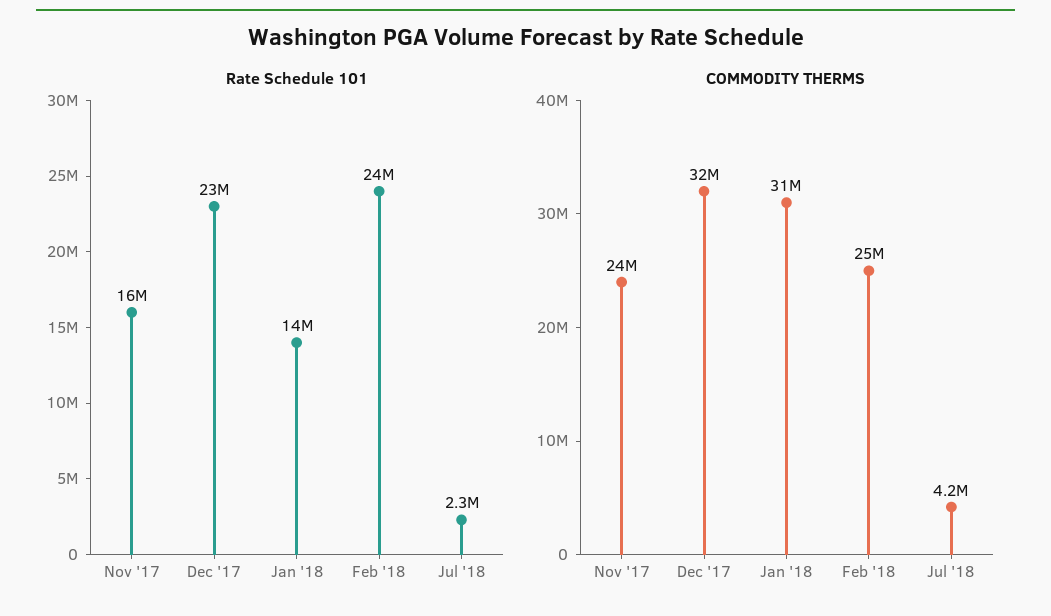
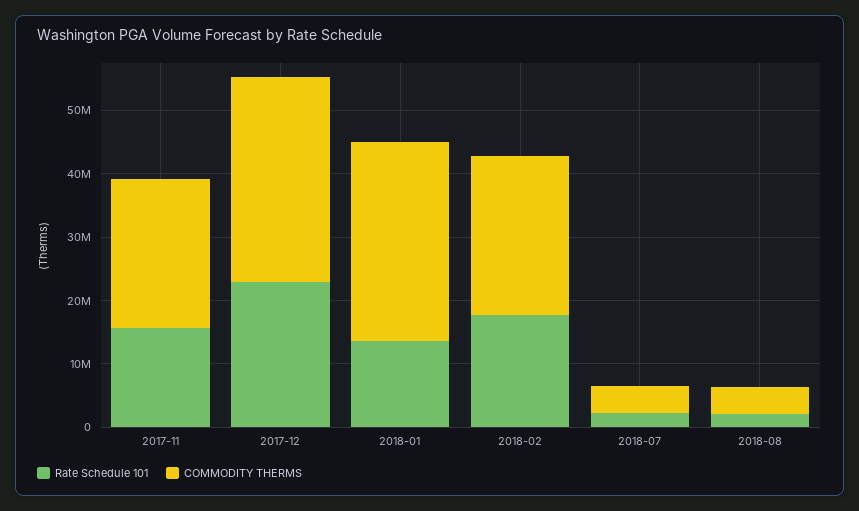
Rate Schedule 101, Feb '18: 24000000 -> 18000000
Rate Schedule 101, 2018-08: none -> 2000000
COMMODITY THERMS, 2018-08: none -> 4000000

